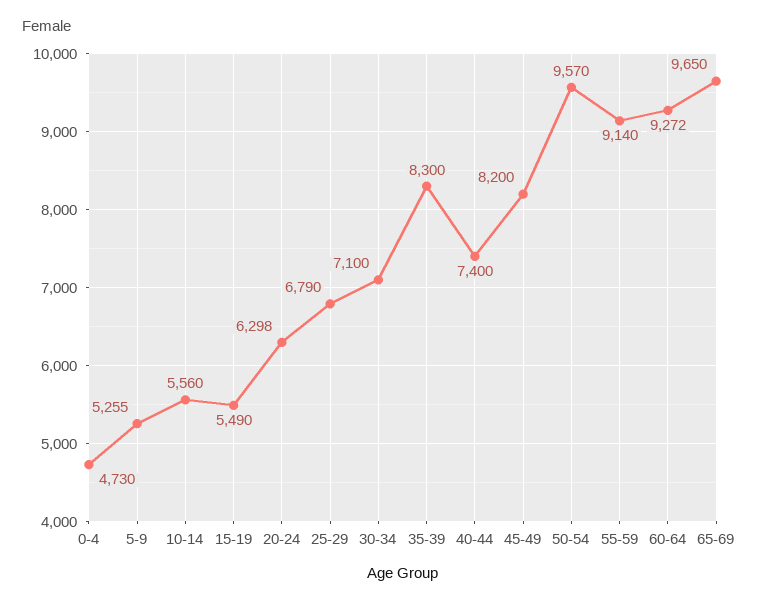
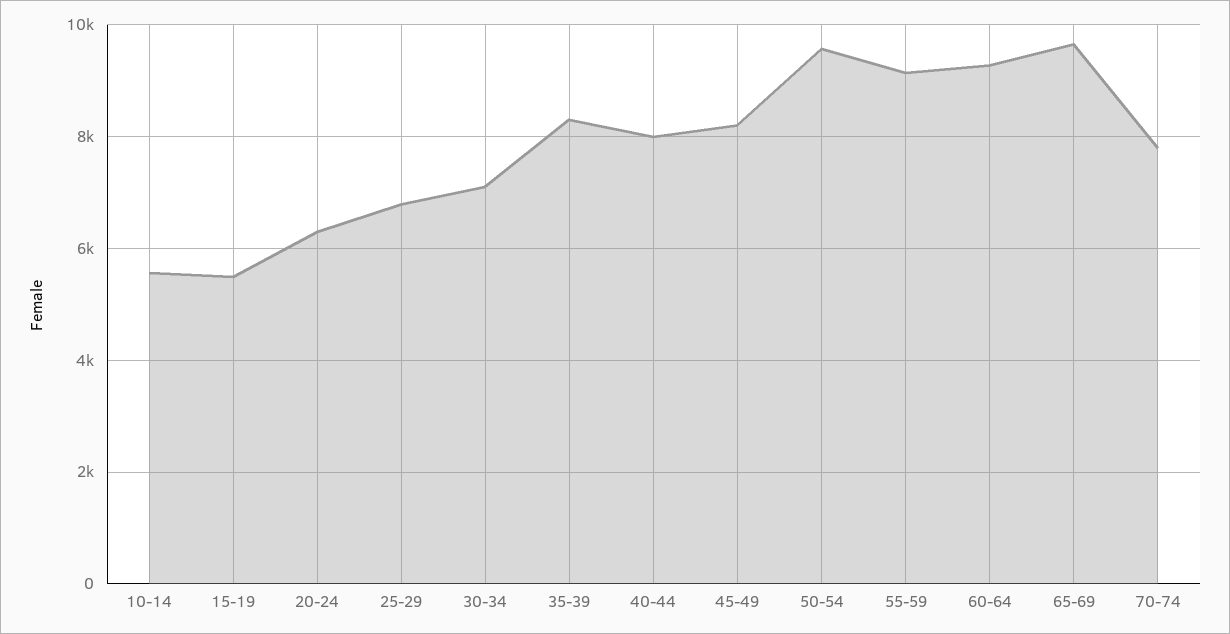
0-4: 4730 -> none
5-9: 5255 -> none
40-44: 7400 -> 8000
70-74: none -> 7800

